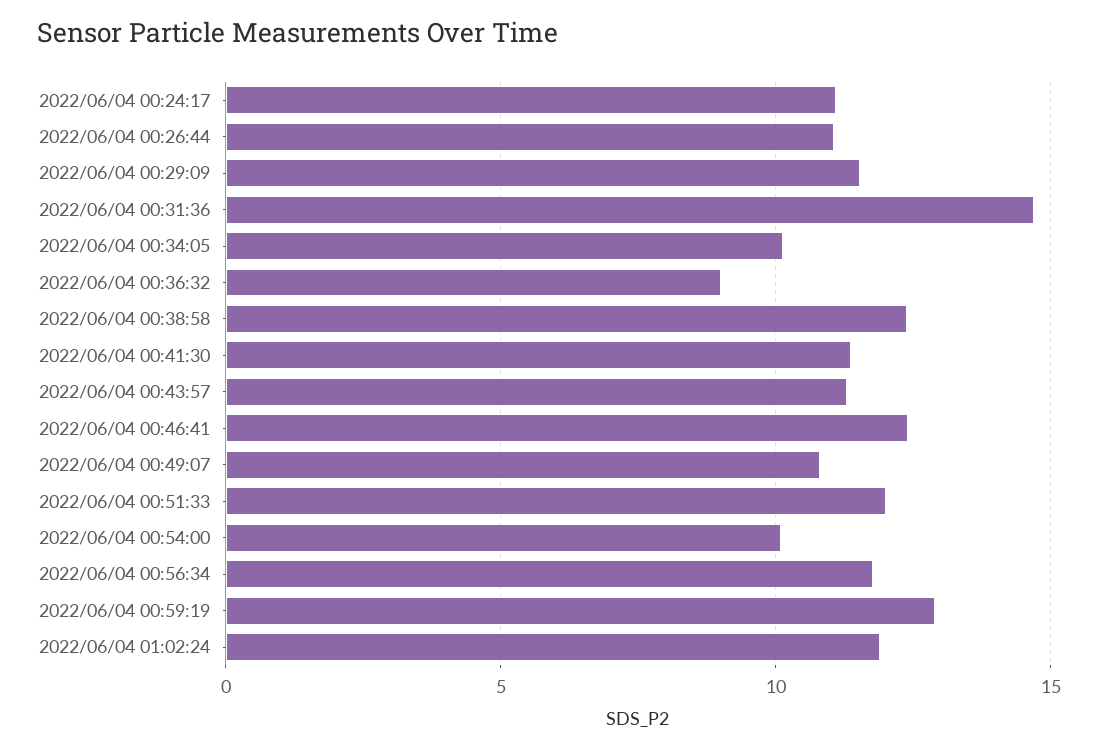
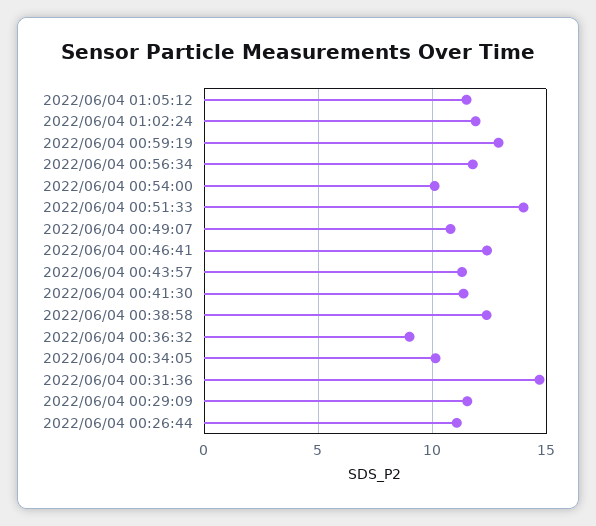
2022/06/04 00:24:17: 11 -> none
2022/06/04 00:51:33: 12 -> 14
2022/06/04 01:05:12: none -> 11.5

